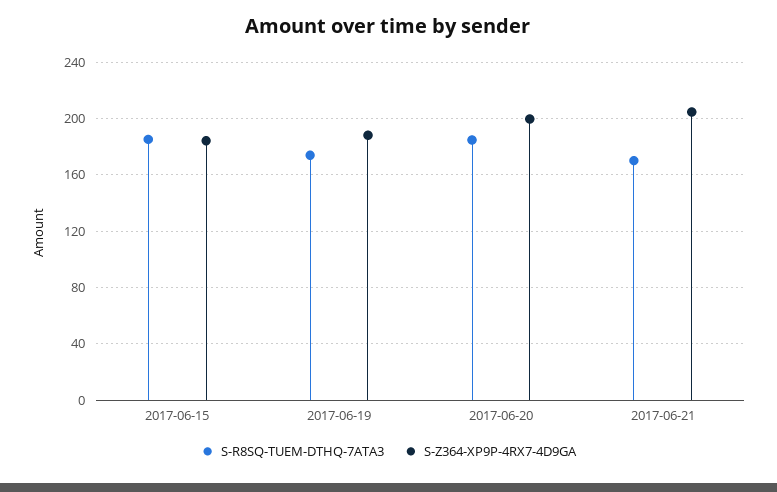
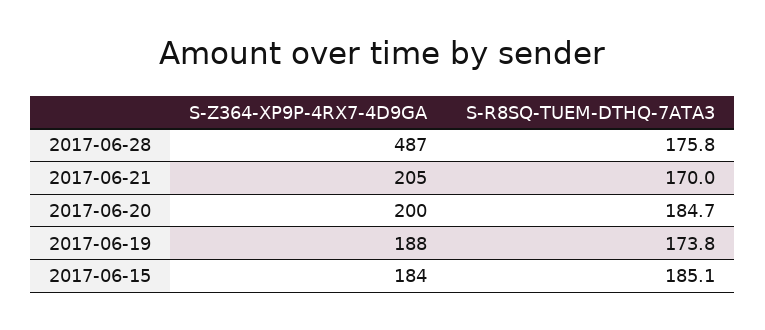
S-Z364-XP9P-4RX7-4D9GA, 2017-06-28: none -> 487
S-R8SQ-TUEM-DTHQ-7ATA3, 2017-06-28: none -> 175.8

